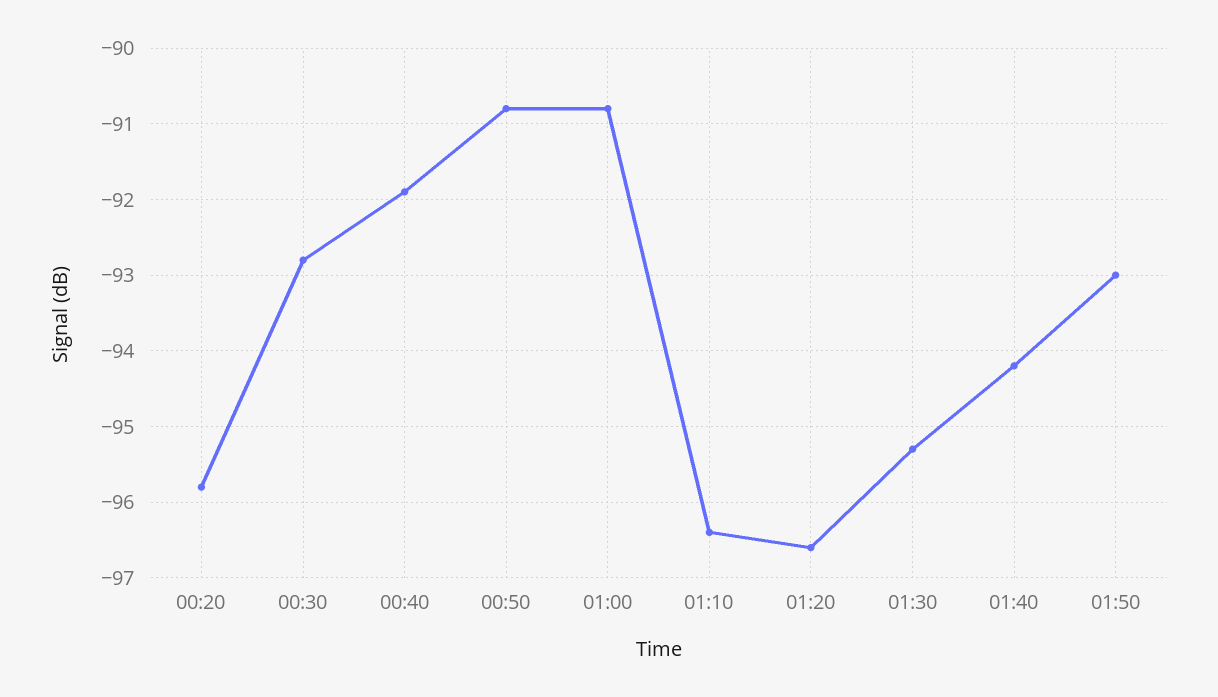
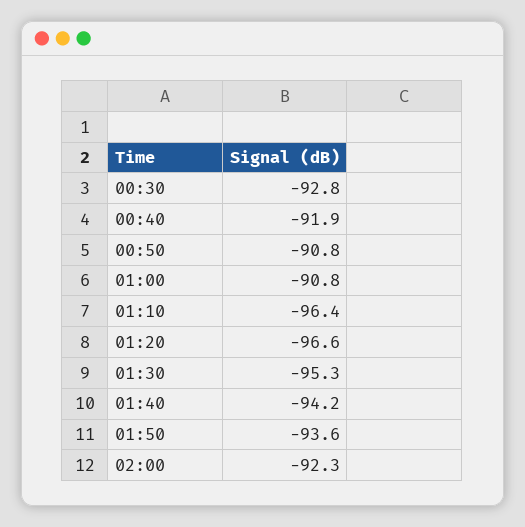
00:20: -95.8 -> none
01:50: -93 -> -93.6
02:00: none -> -92.3

